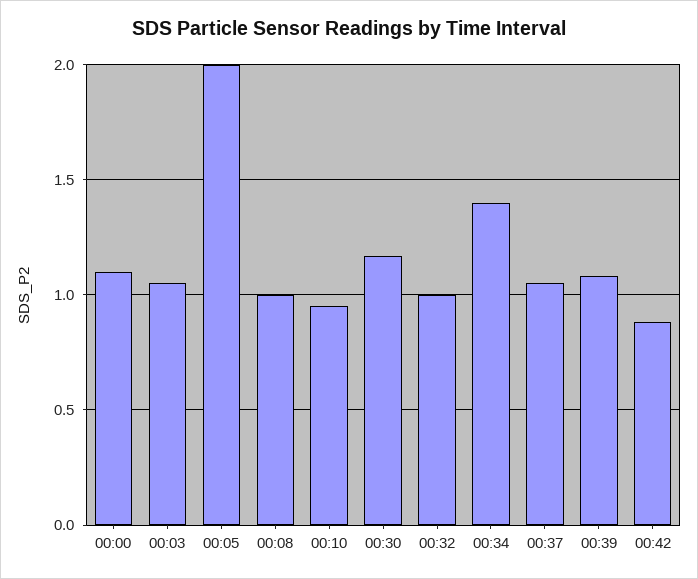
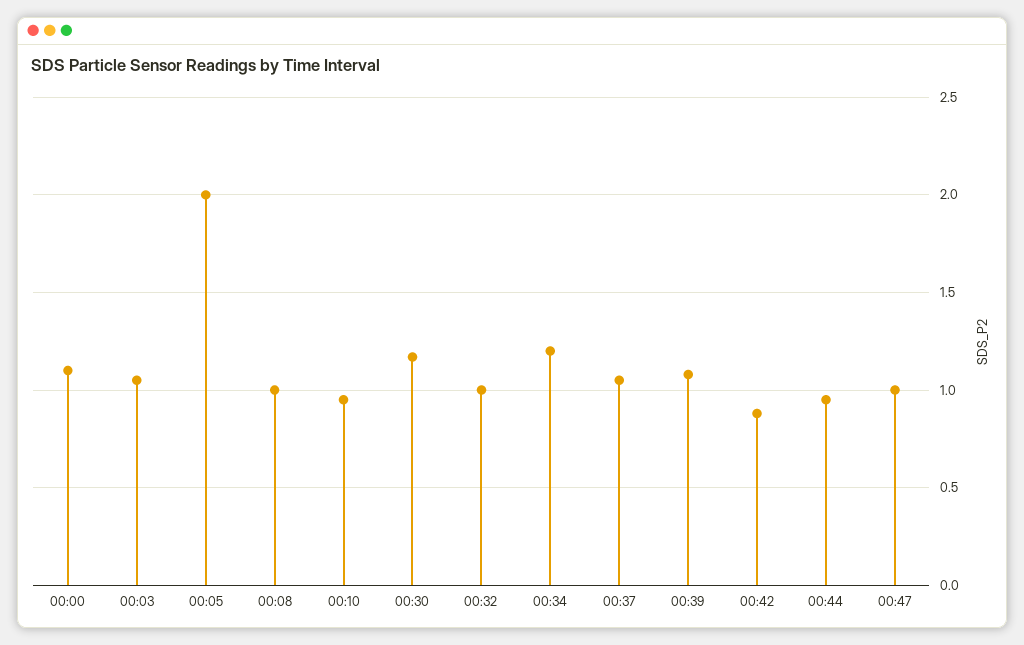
00:34: 1.4 -> 1.2
00:44: none -> 0.95
00:47: none -> 1

